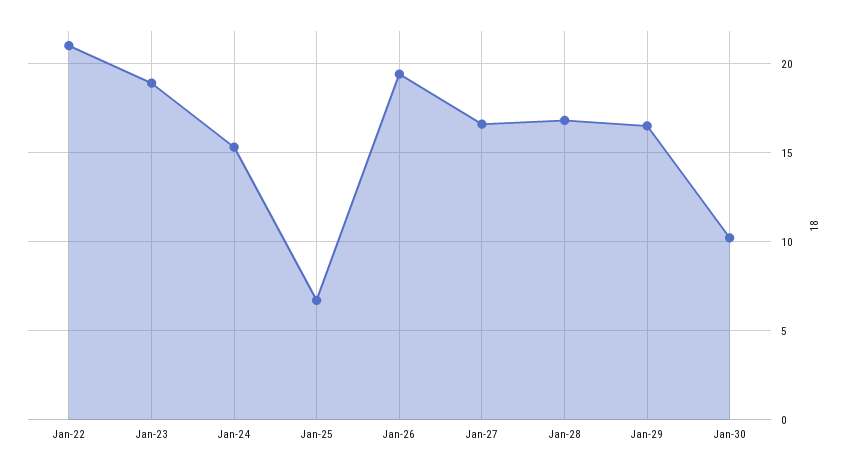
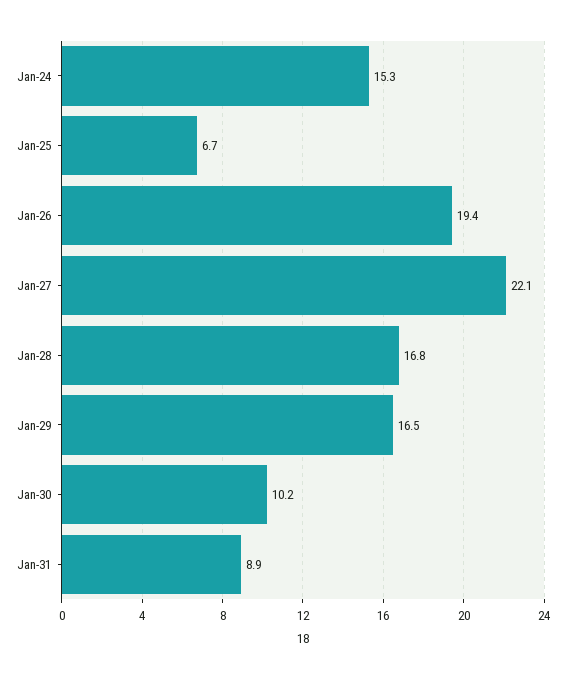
Jan-22: 21 -> none
Jan-23: 19 -> none
Jan-27: 16.5 -> 22.1
Jan-31: none -> 8.9

